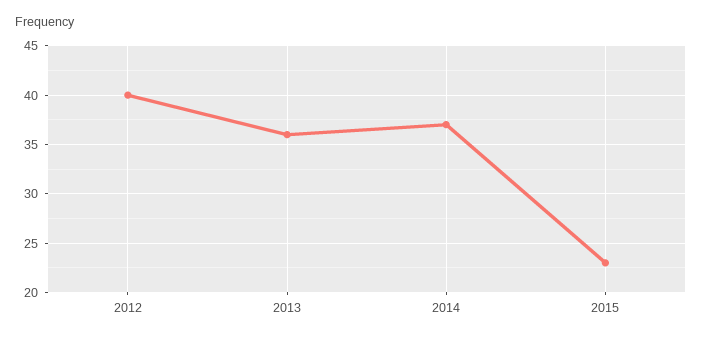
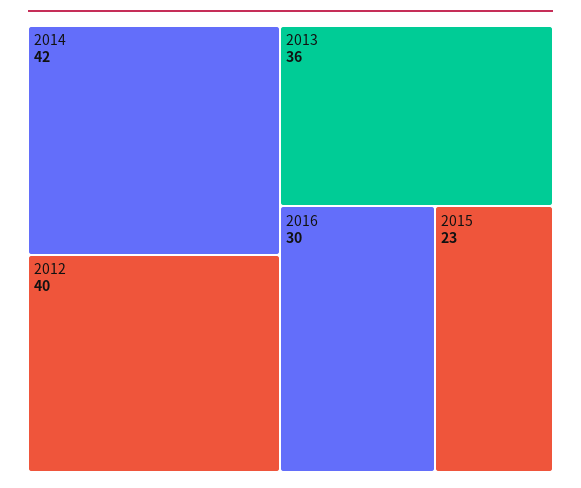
2014: 37 -> 42
2016: none -> 30

